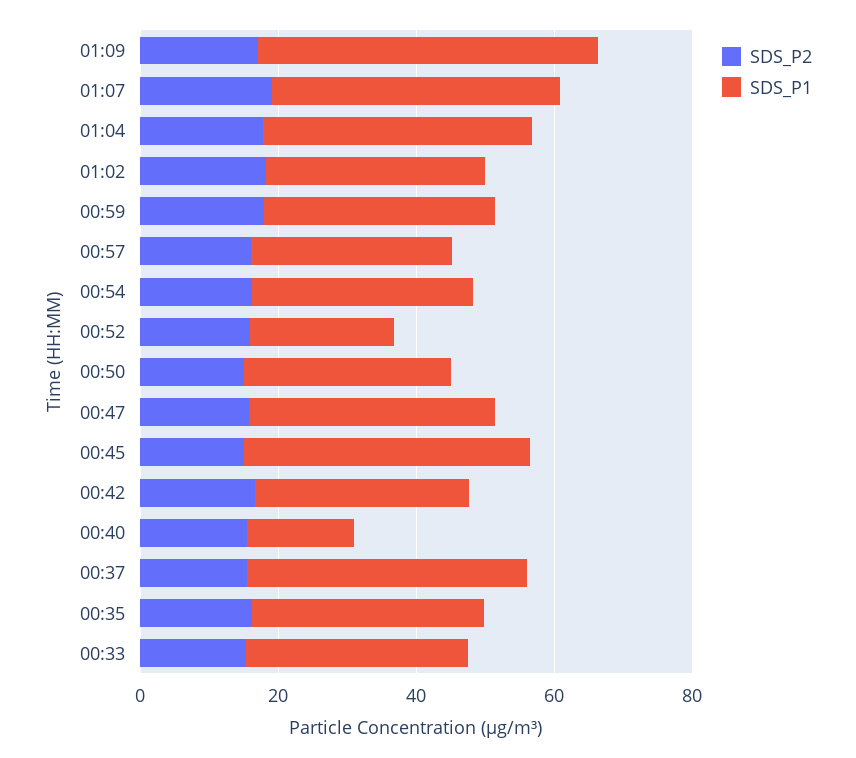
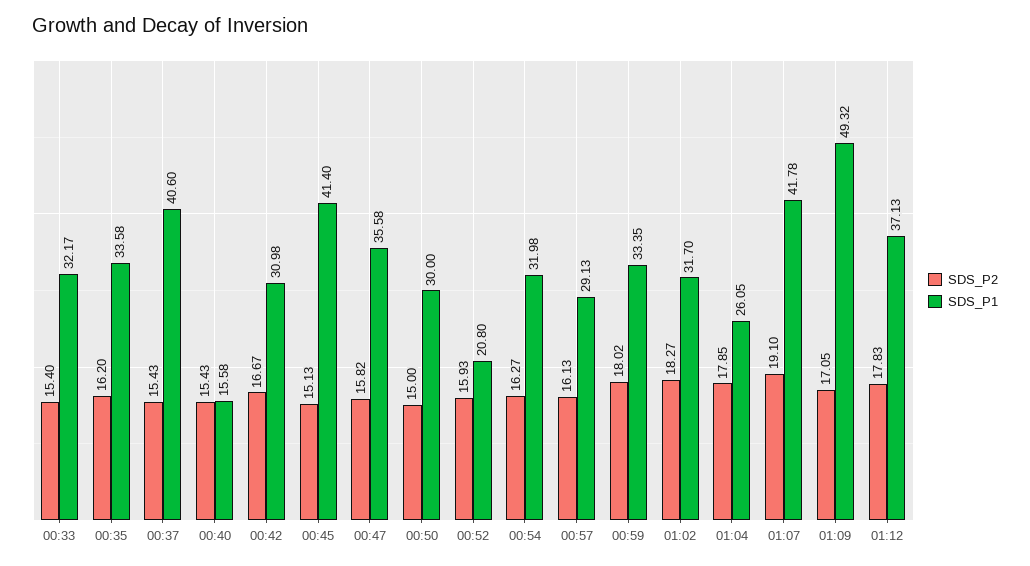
SDS_P1, 01:04: 40 -> 26.05
SDS_P2, 01:12: none -> 17.83
SDS_P1, 01:12: none -> 37.13

